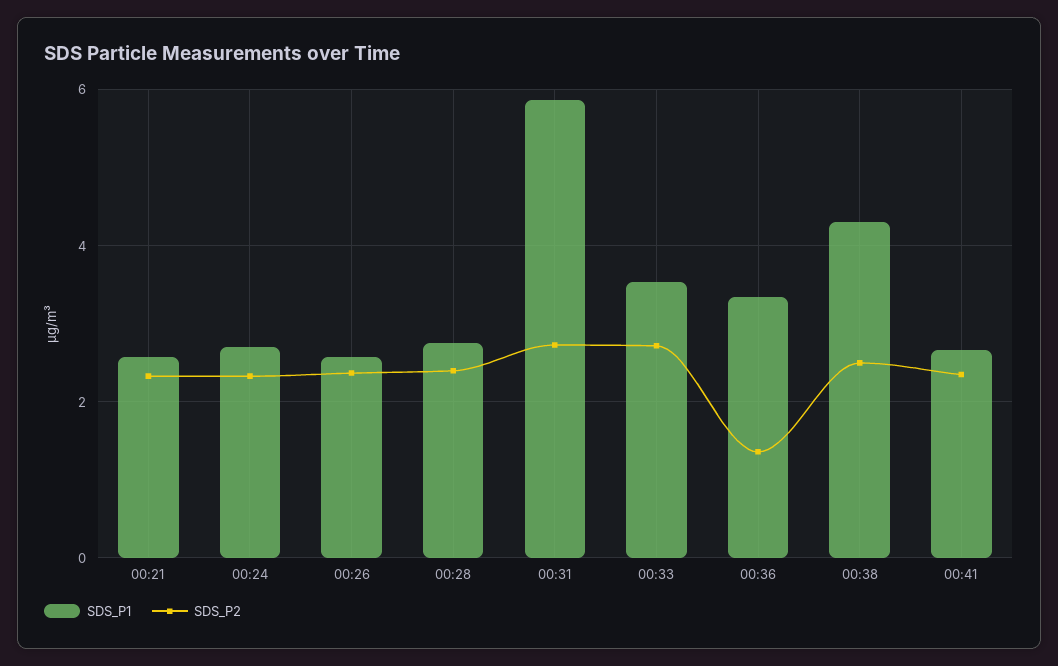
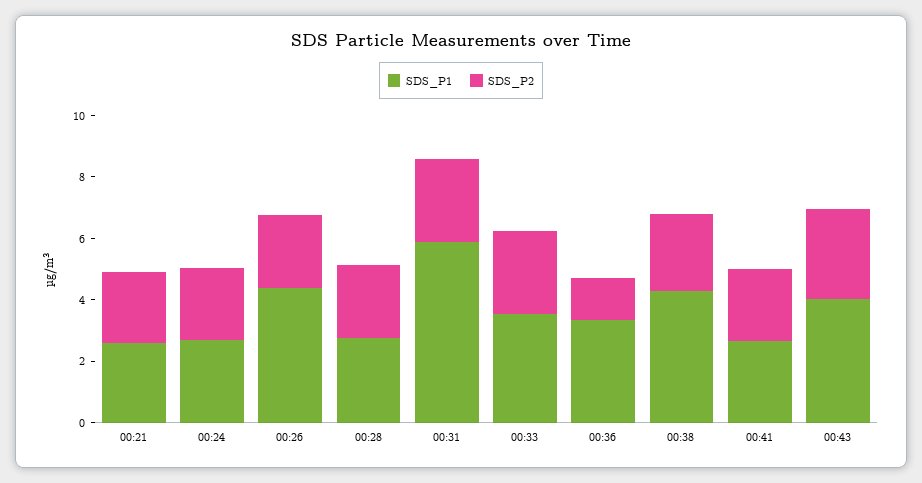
SDS_P1, 00:26: 2.6 -> 4.5
SDS_P1, 00:43: none -> 4
SDS_P2, 00:43: none -> 3

